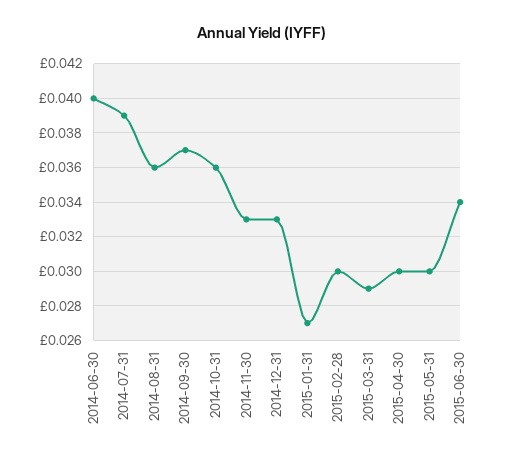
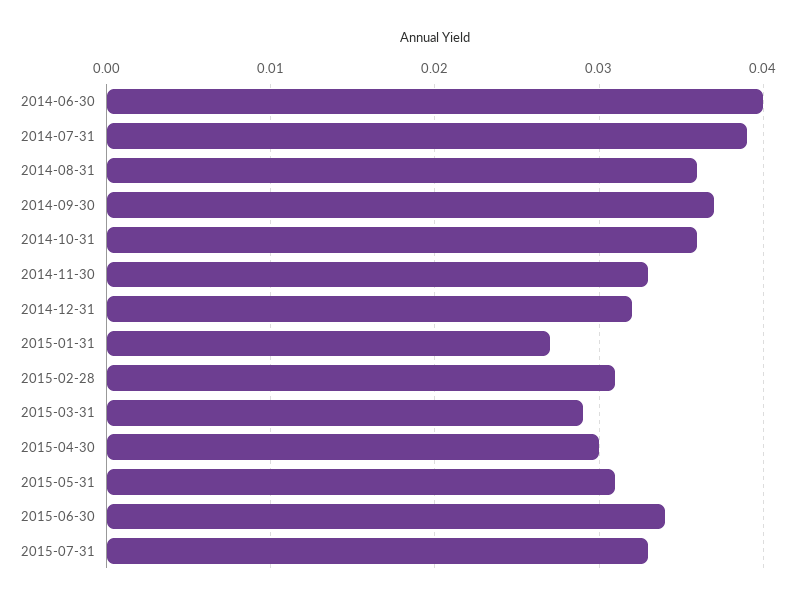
2014-12-31: 0.033 -> 0.032
2015-02-28: 0.03 -> 0.031
2015-05-31: 0.03 -> 0.031
2015-07-31: none -> 0.033

